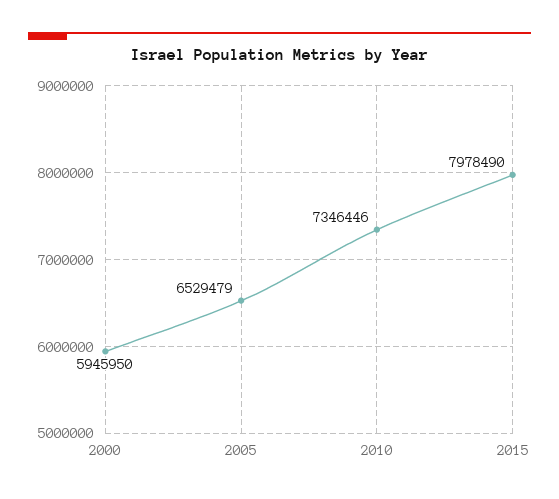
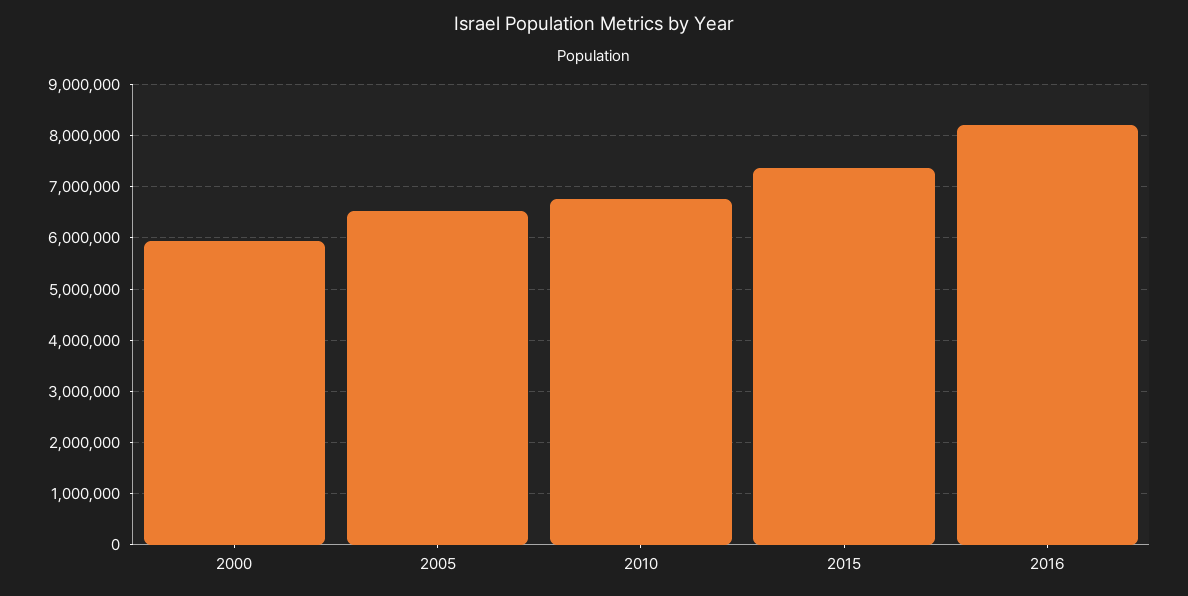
2010: 7346446 -> 6800000
2015: 7978490 -> 7400000
2016: none -> 8200000

